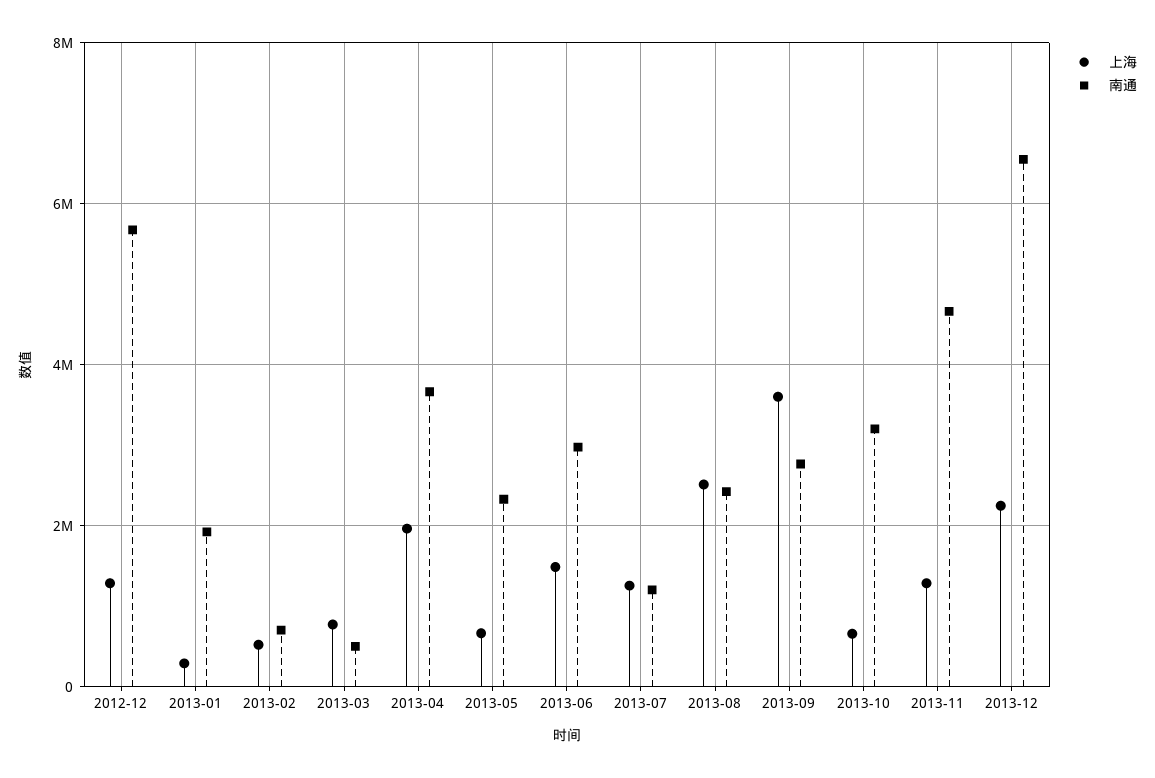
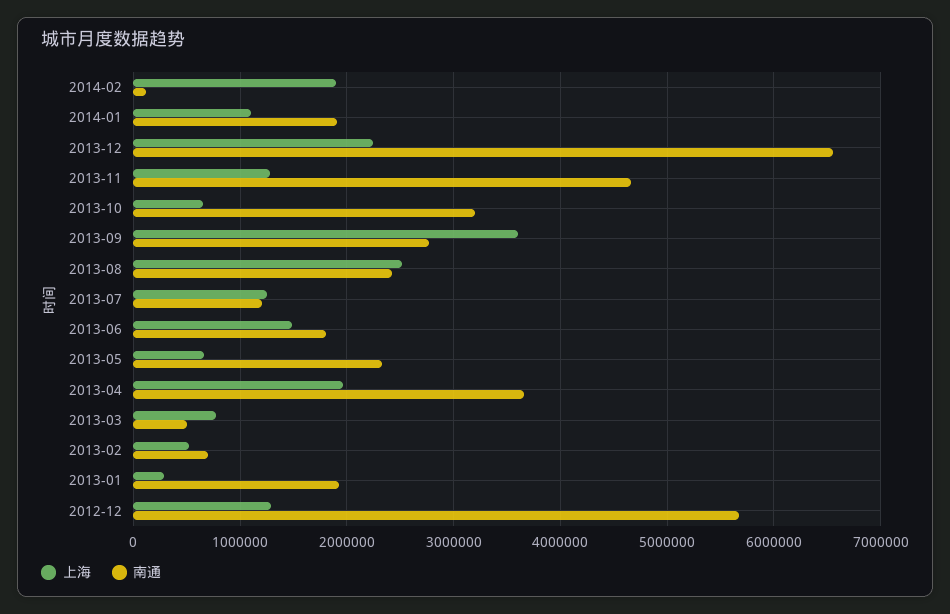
南通, 2013-06: 3000000 -> 1800000
上海, 2014-02: none -> 1900000
南通, 2014-02: none -> 100000
上海, 2014-01: none -> 1100000
南通, 2014-01: none -> 1900000

